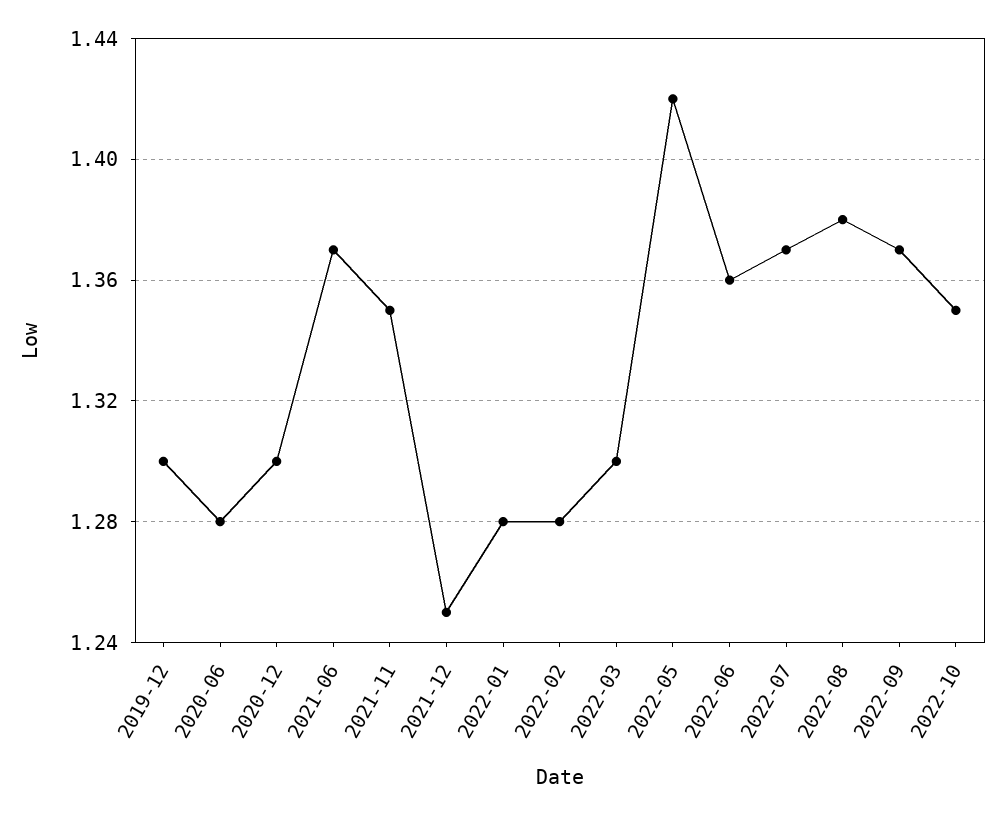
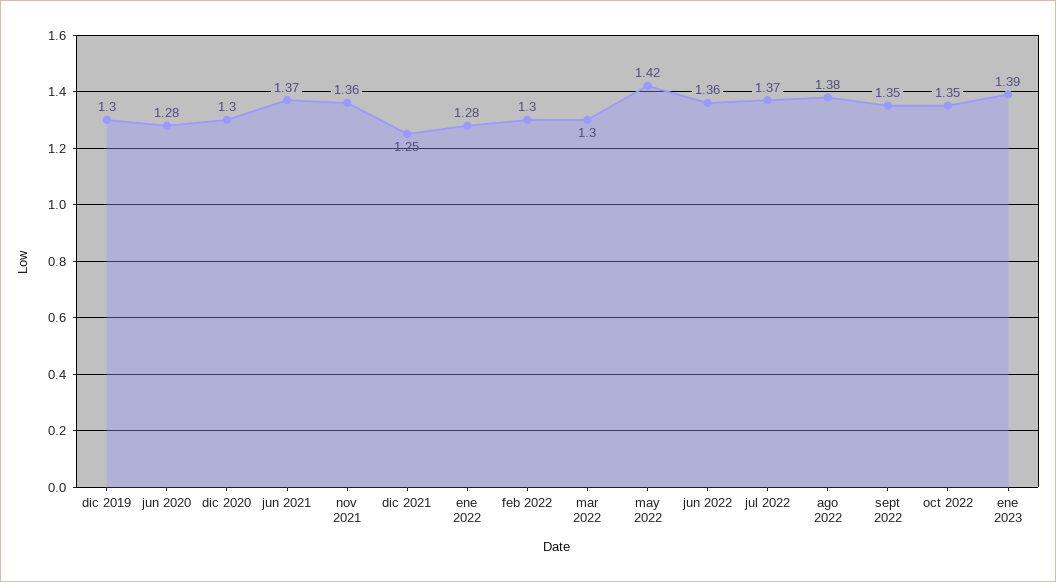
2021-11: 1.35 -> 1.36
2022-02: 1.28 -> 1.3
2022-09: 1.37 -> 1.35
ene 2023: none -> 1.39

